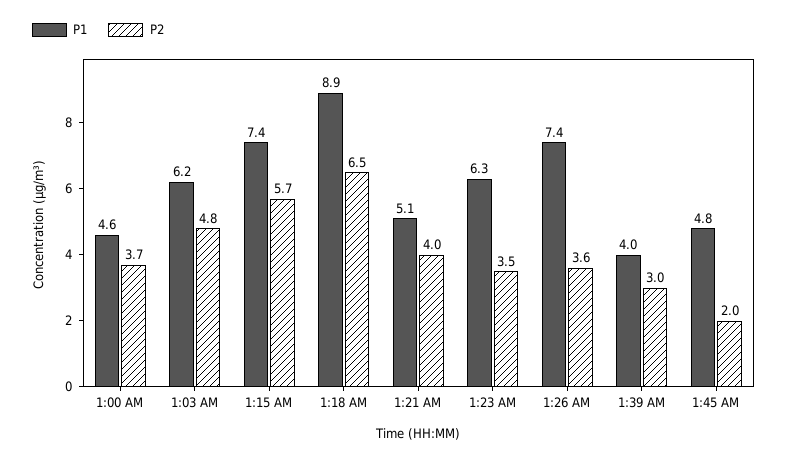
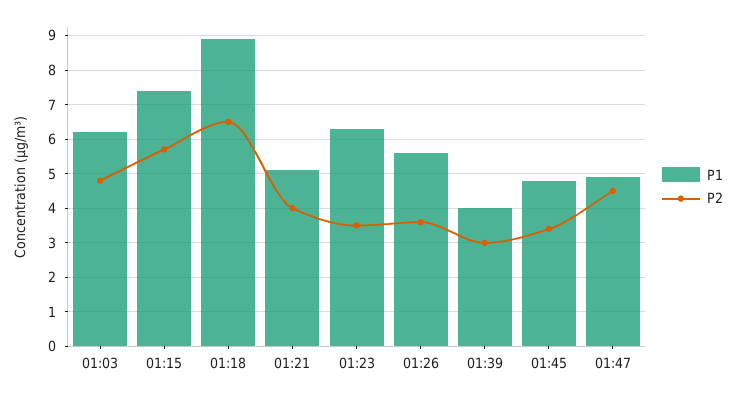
P1, 1:00 AM: 4.6 -> none
P2, 1:00 AM: 3.7 -> none
P1, 1:26 AM: 7.4 -> 5.5
P2, 1:45 AM: 2 -> 3.5
P1, 01:47: none -> 5
P2, 01:47: none -> 4.5

